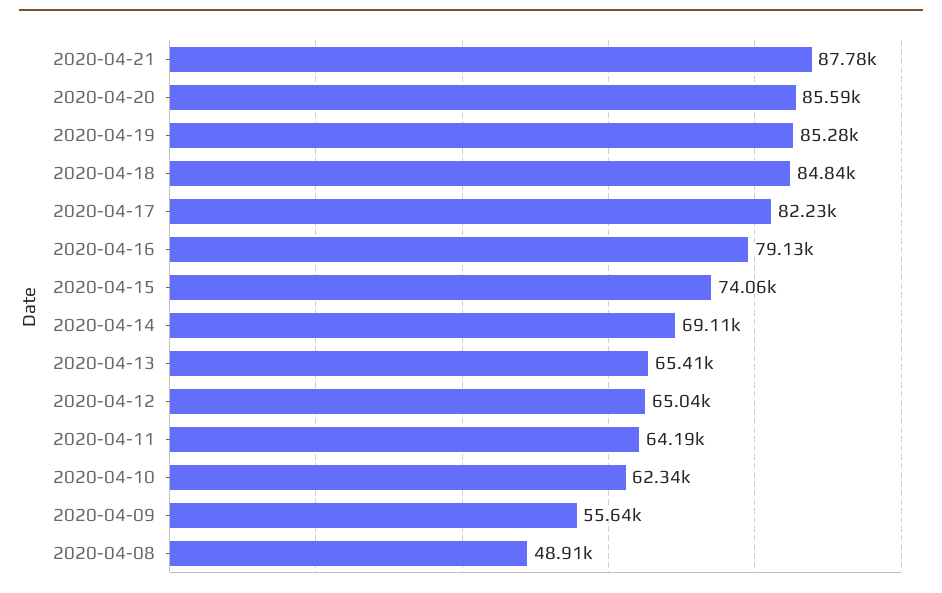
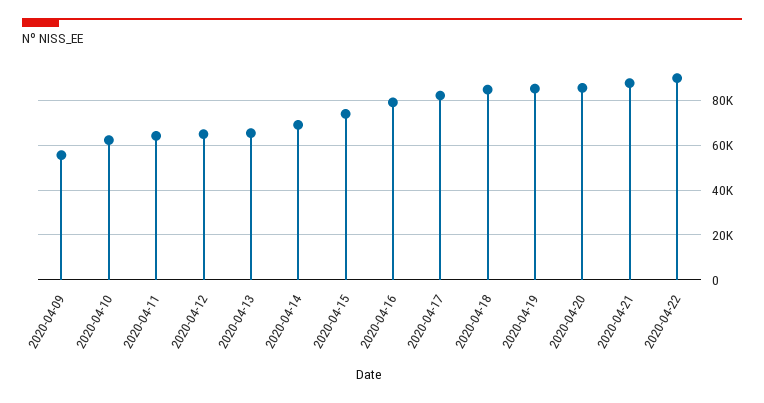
2020-04-08: 48910 -> none
2020-04-22: none -> 90000

